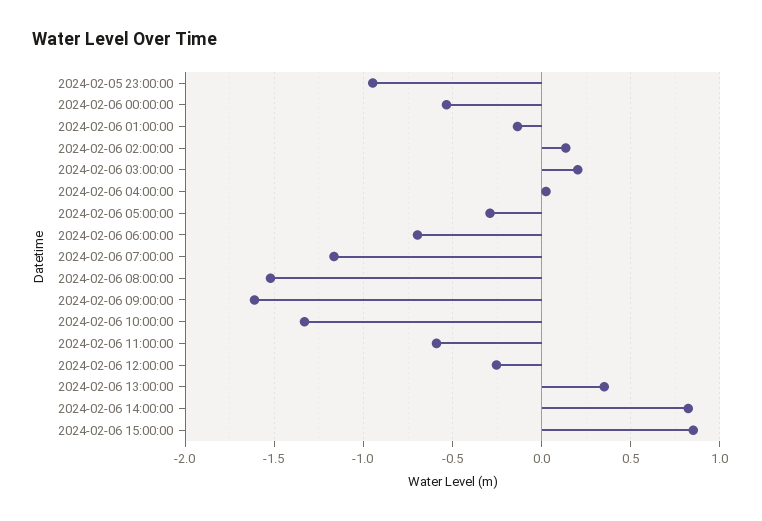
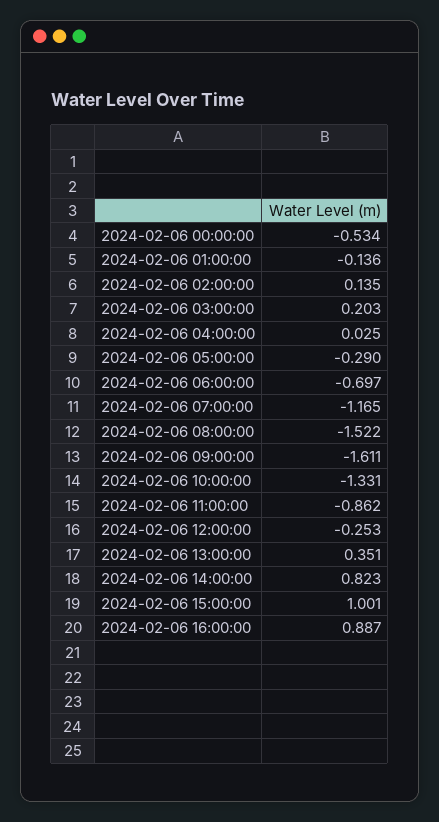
2024-02-05 23:00:00: -0.95 -> none
2024-02-06 11:00:00: -0.6 -> -0.862
2024-02-06 15:00:00: 0.85 -> 1.001
2024-02-06 16:00:00: none -> 0.887

